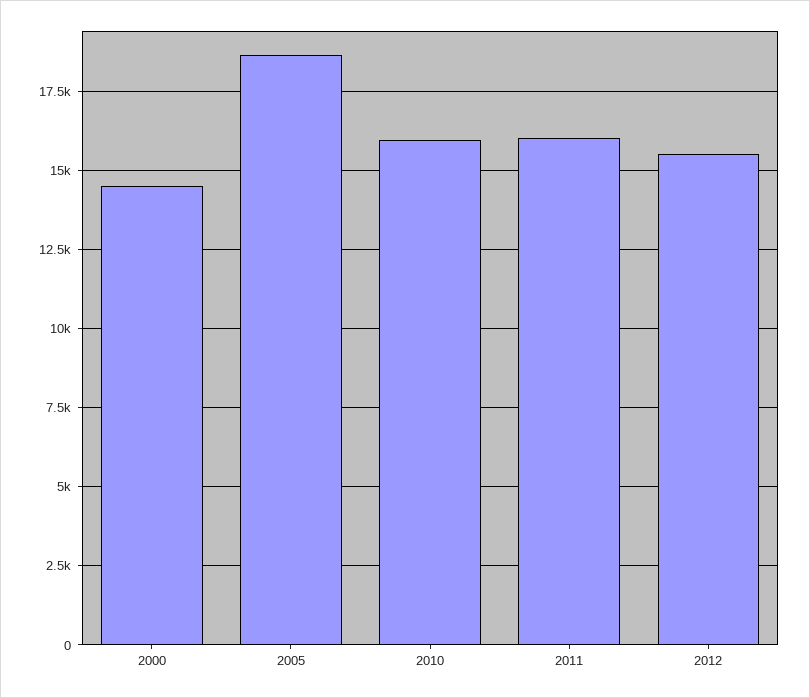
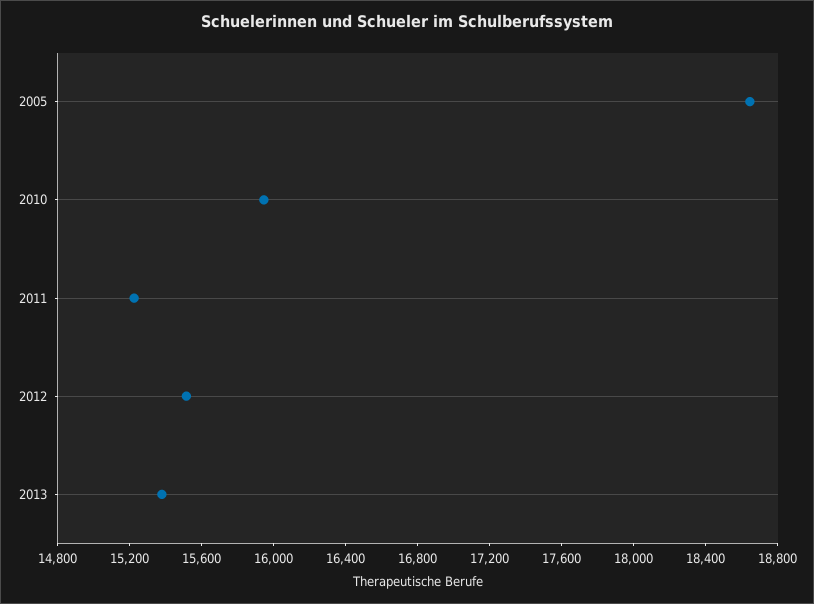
2000: 14500 -> none
2011: 16000 -> 15200
2013: none -> 15400

